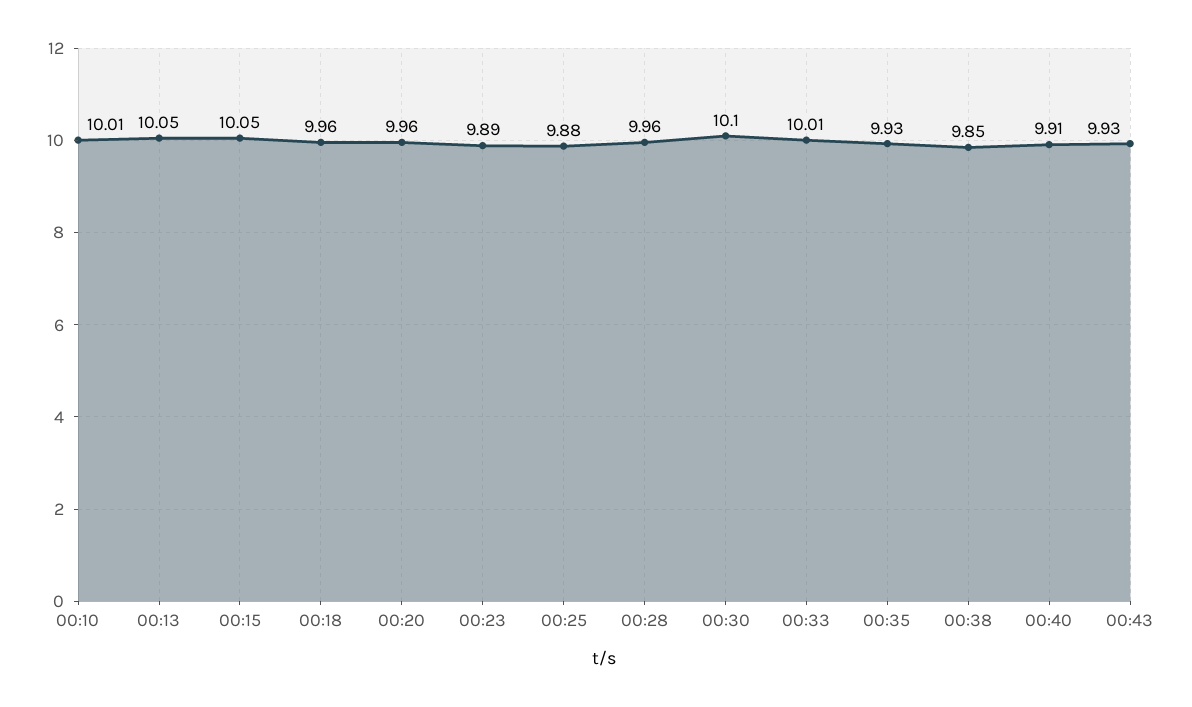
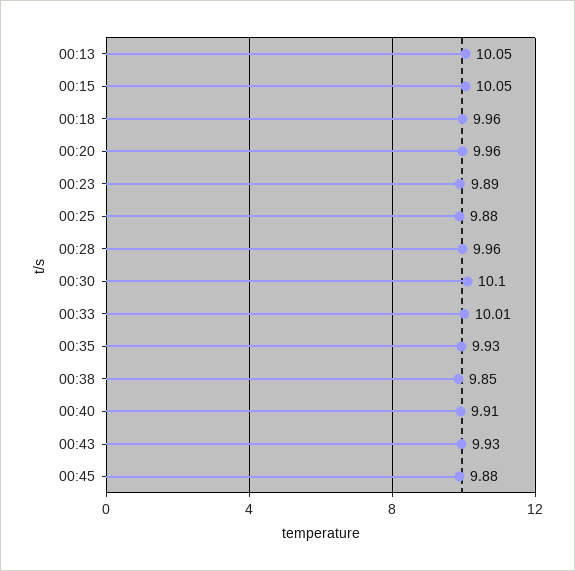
00:10: 10.01 -> none
00:45: none -> 9.88

